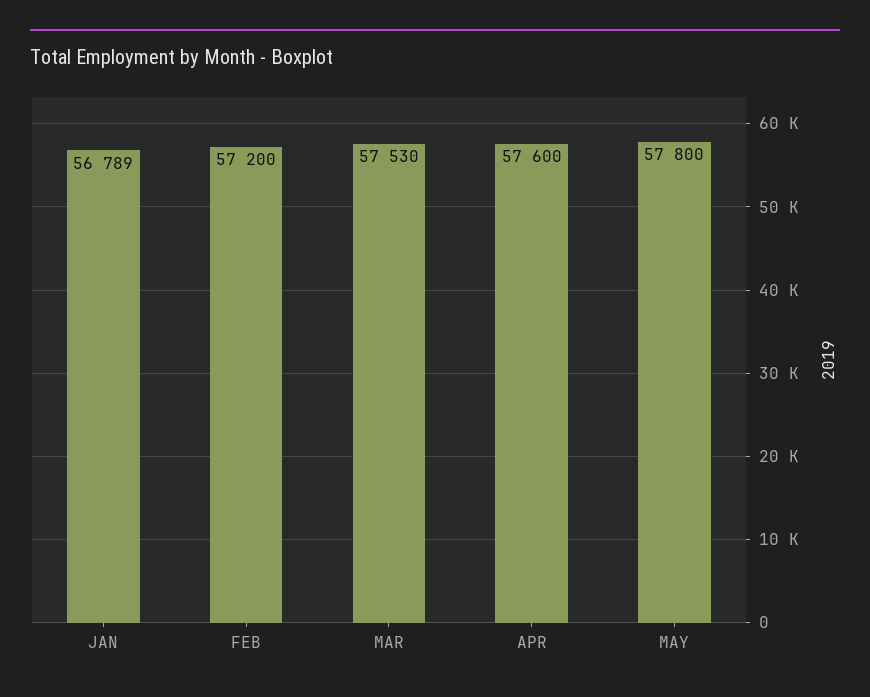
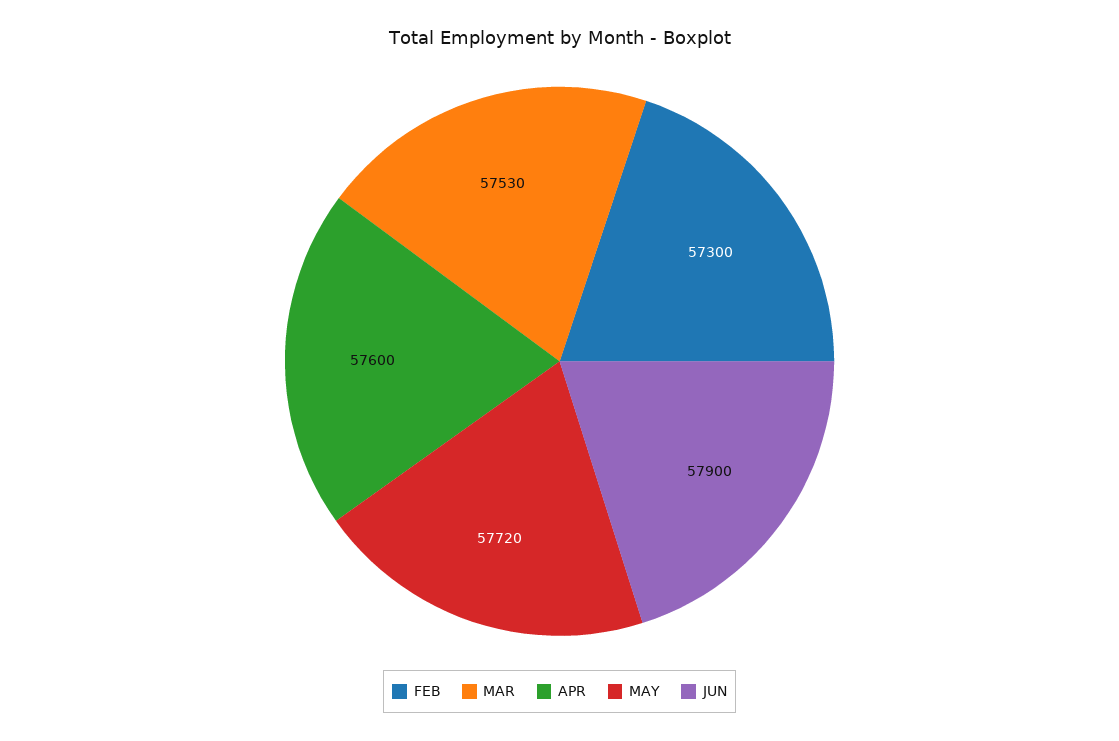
JAN: 56789 -> none
FEB: 57200 -> 57300
MAY: 57800 -> 57720
JUN: none -> 57900

